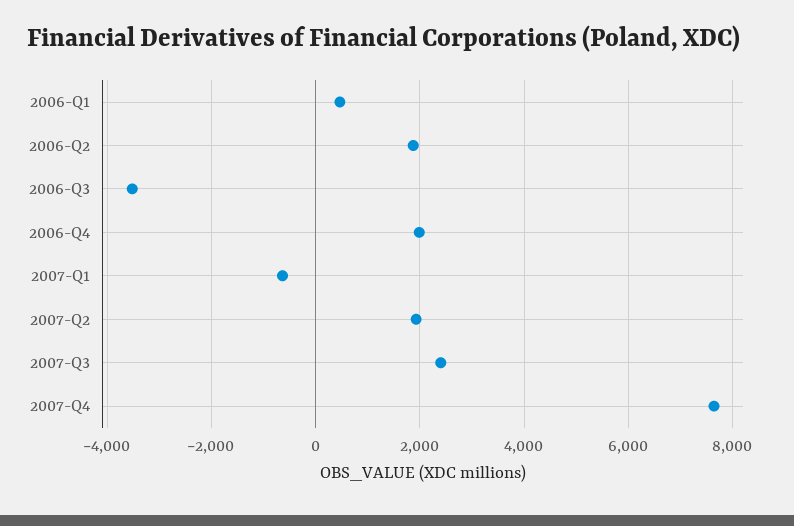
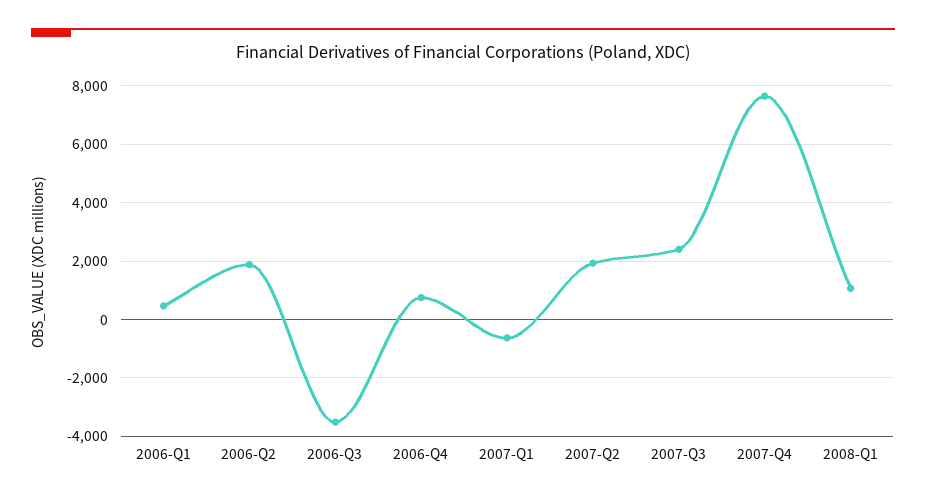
2006-Q4: 2000 -> 750
2008-Q1: none -> 1000

